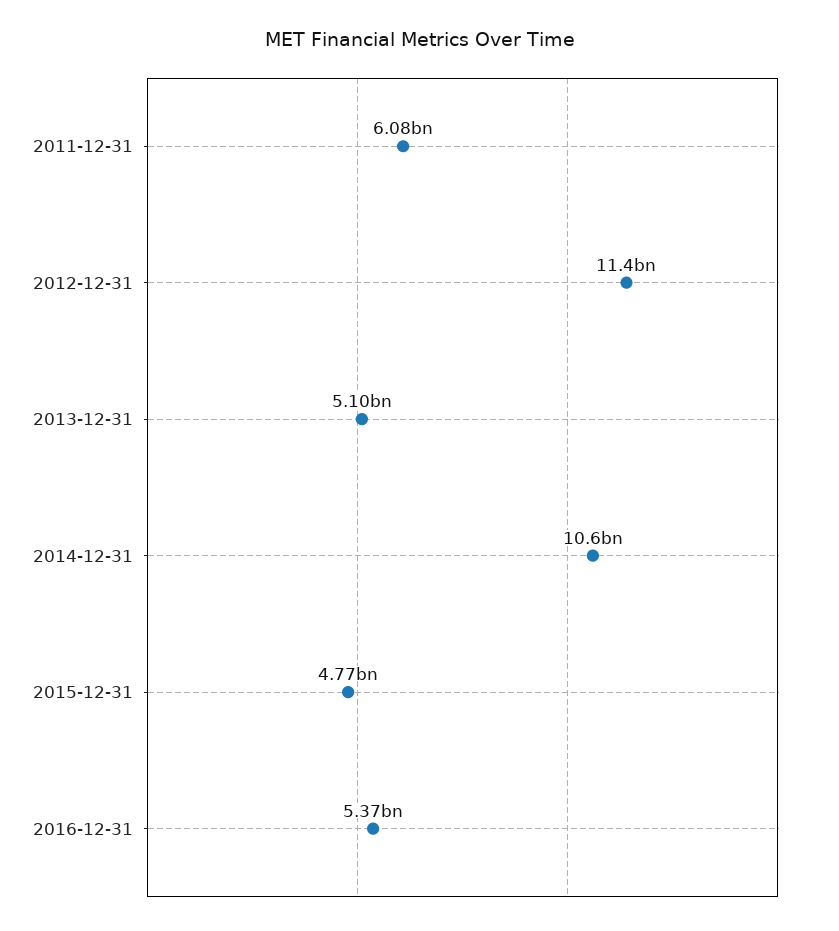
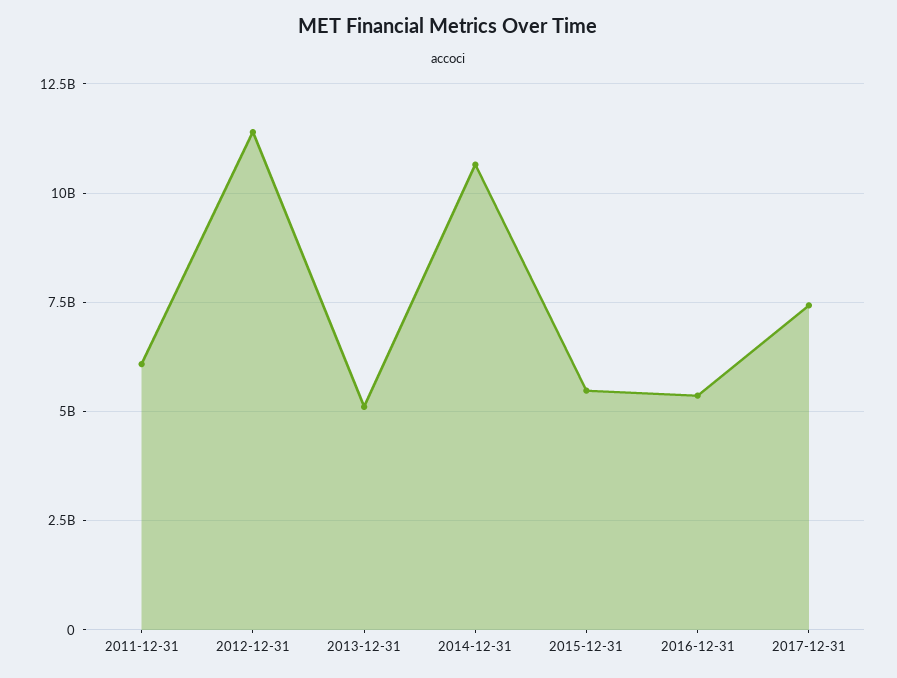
2015-12-31: 4770000000 -> 5500000000
2017-12-31: none -> 7500000000

